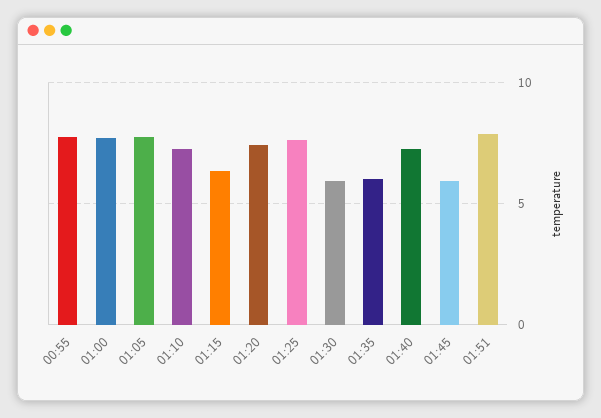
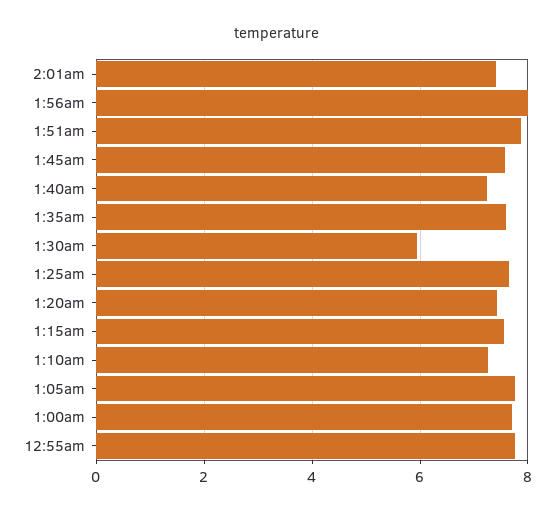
01:15: 6.5 -> 7.6
01:35: 6 -> 7.6
01:45: 6 -> 7.6
2:01am: none -> 7.4
1:56am: none -> 8

